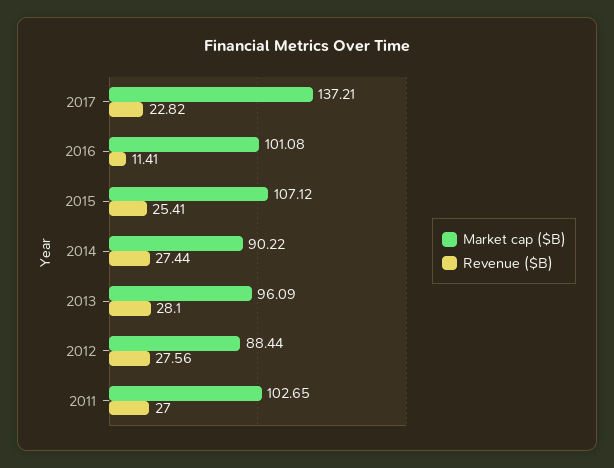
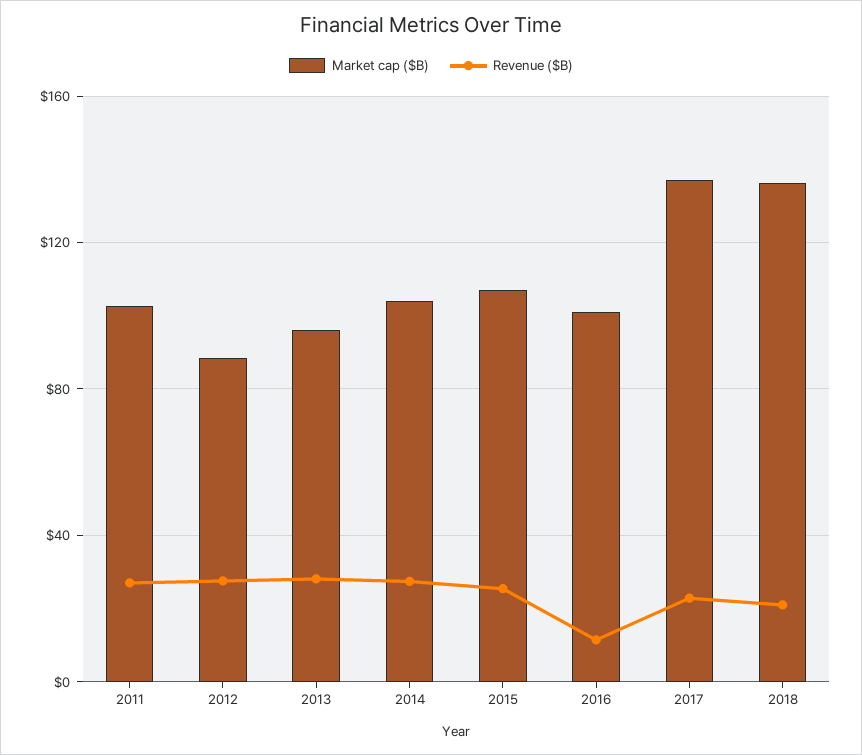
Market cap ($B), 2014: 90.22 -> 105
Market cap ($B), 2018: none -> 135
Revenue ($B), 2018: none -> 20

